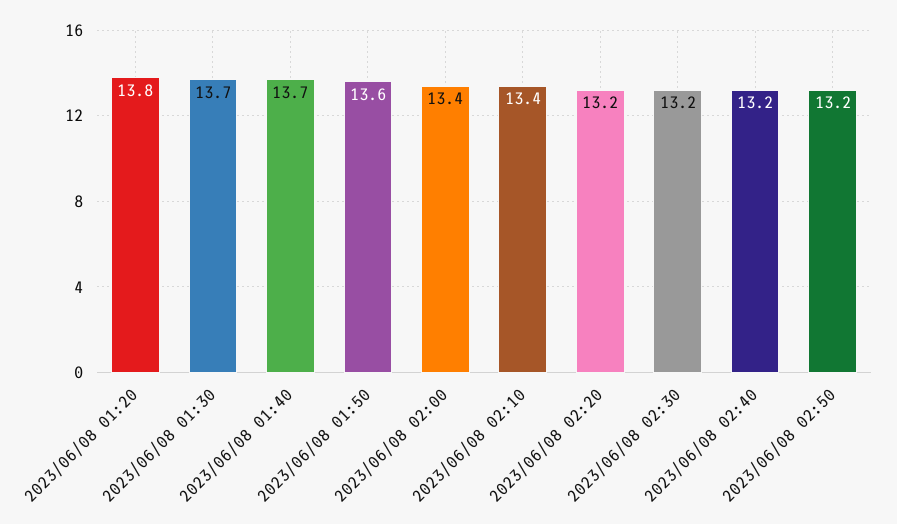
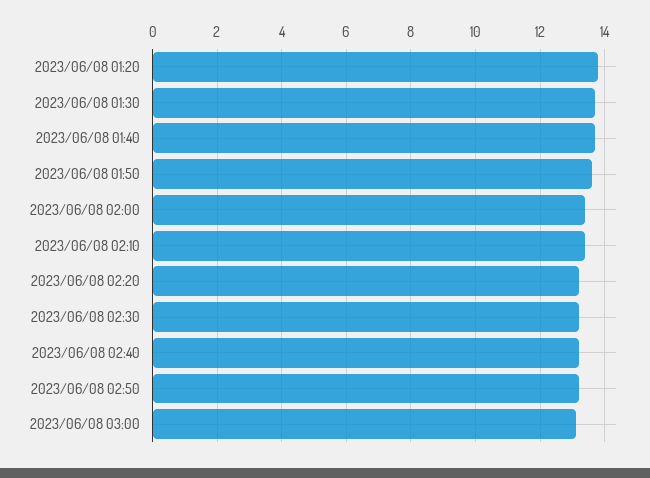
2023/06/08 03:00: none -> 13

